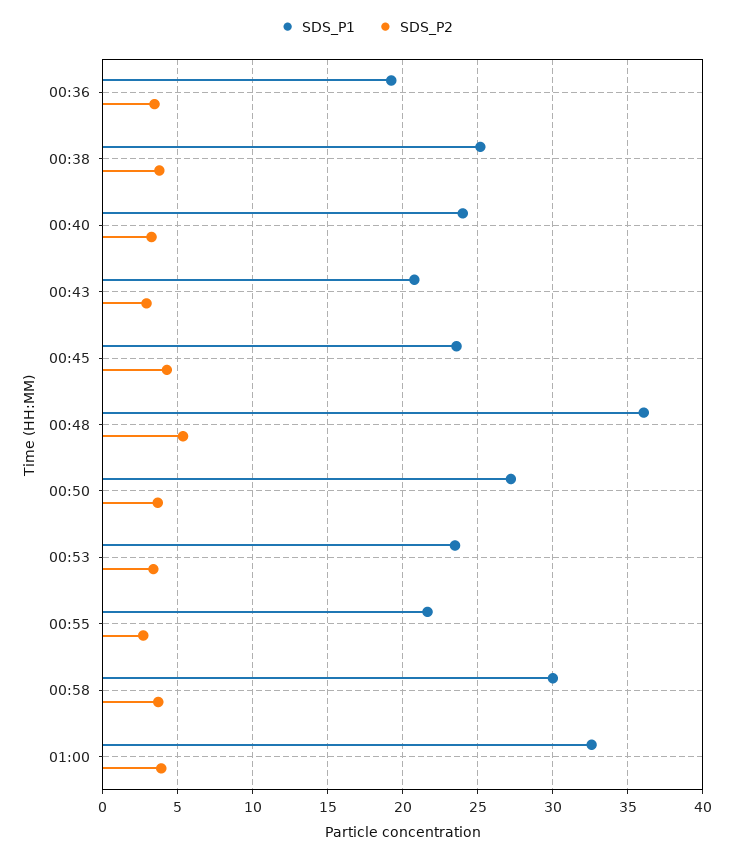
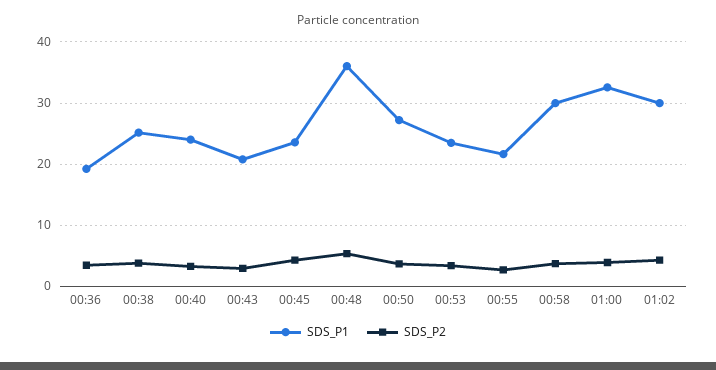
SDS_P1, 01:02: none -> 30
SDS_P2, 01:02: none -> 4

